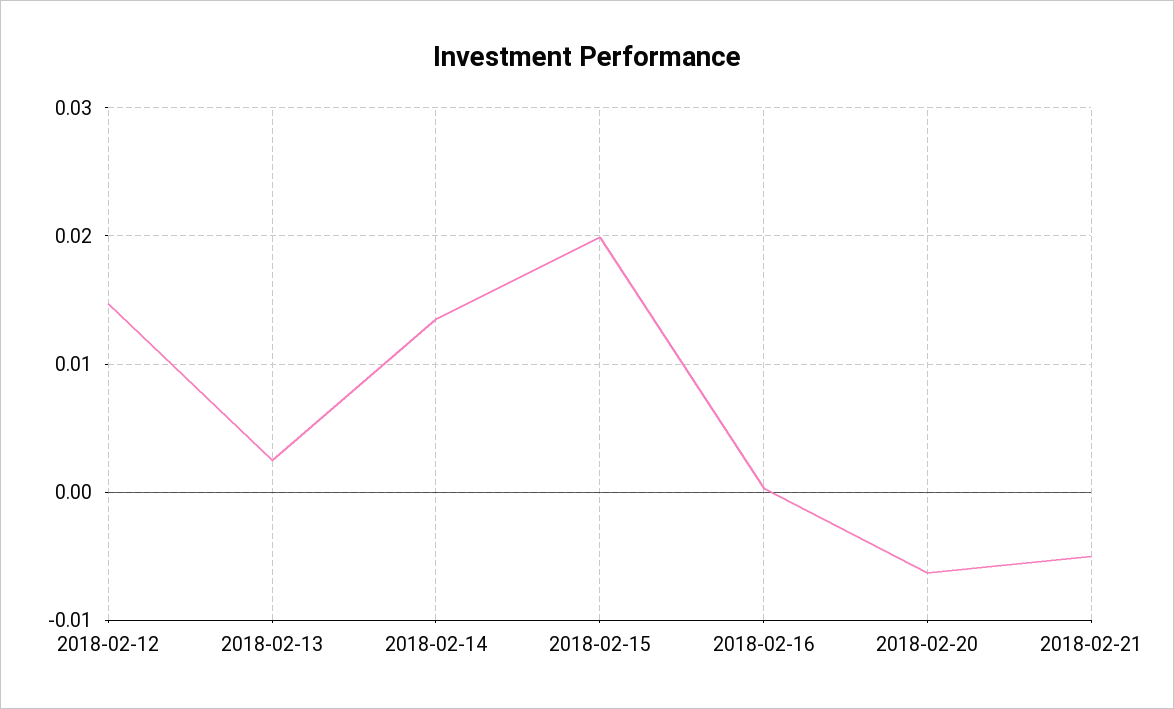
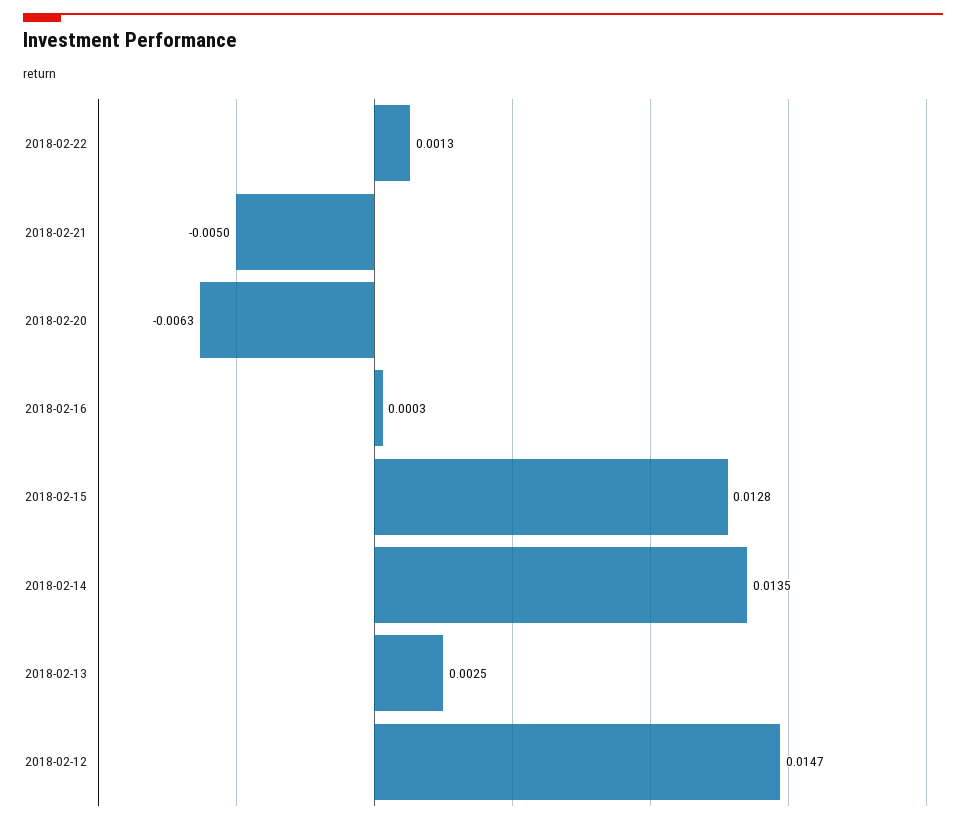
2018-02-15: 0.02 -> 0.0128
2018-02-22: none -> 0.0013

